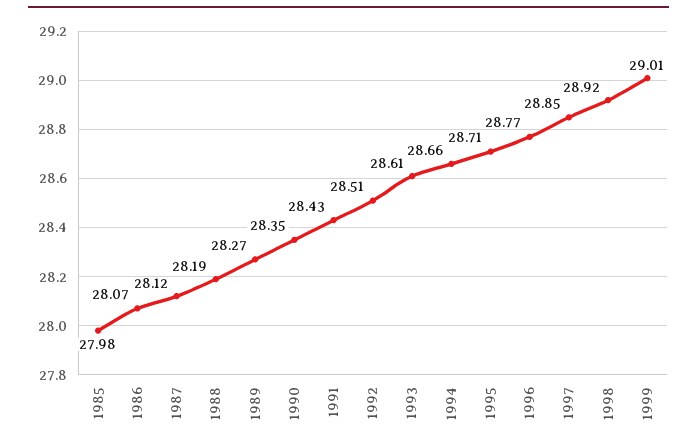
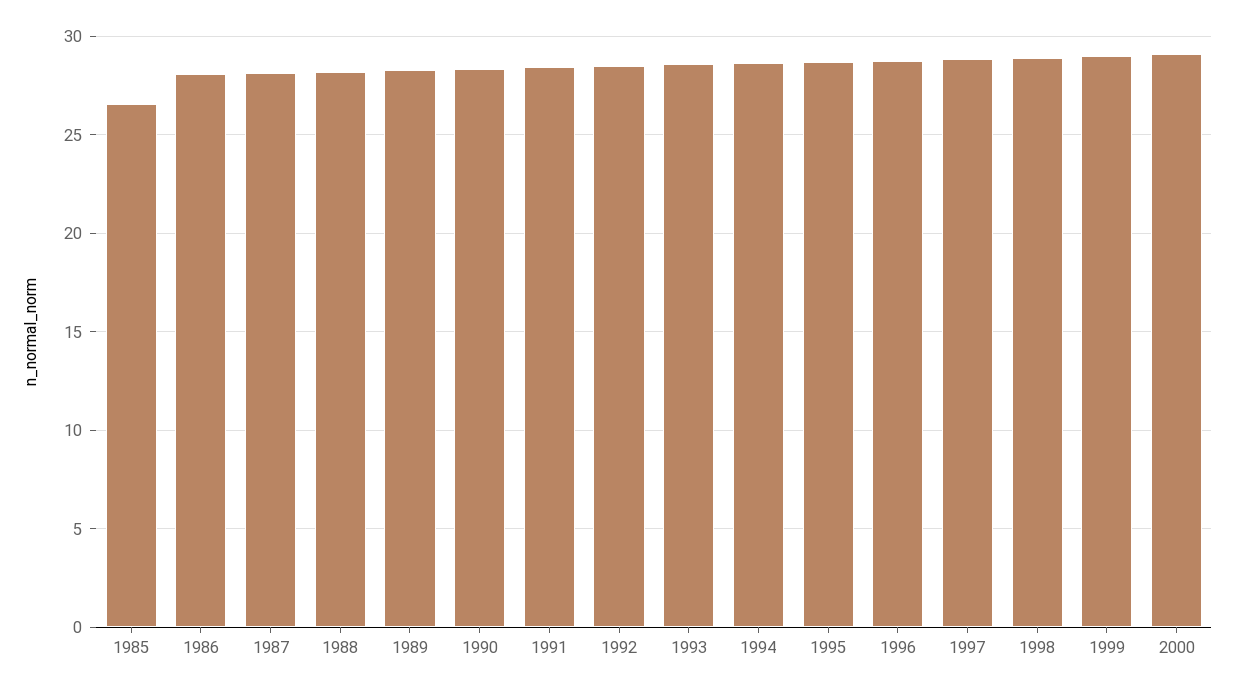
1985: 27.98 -> 26.5
2000: none -> 29

